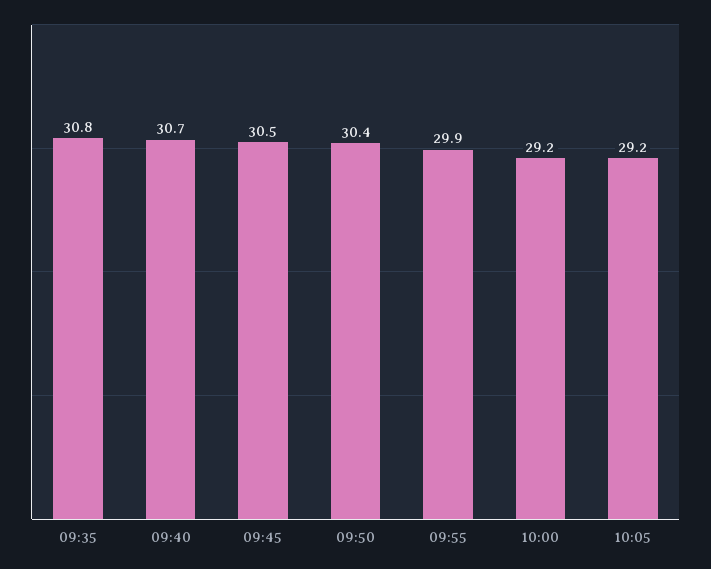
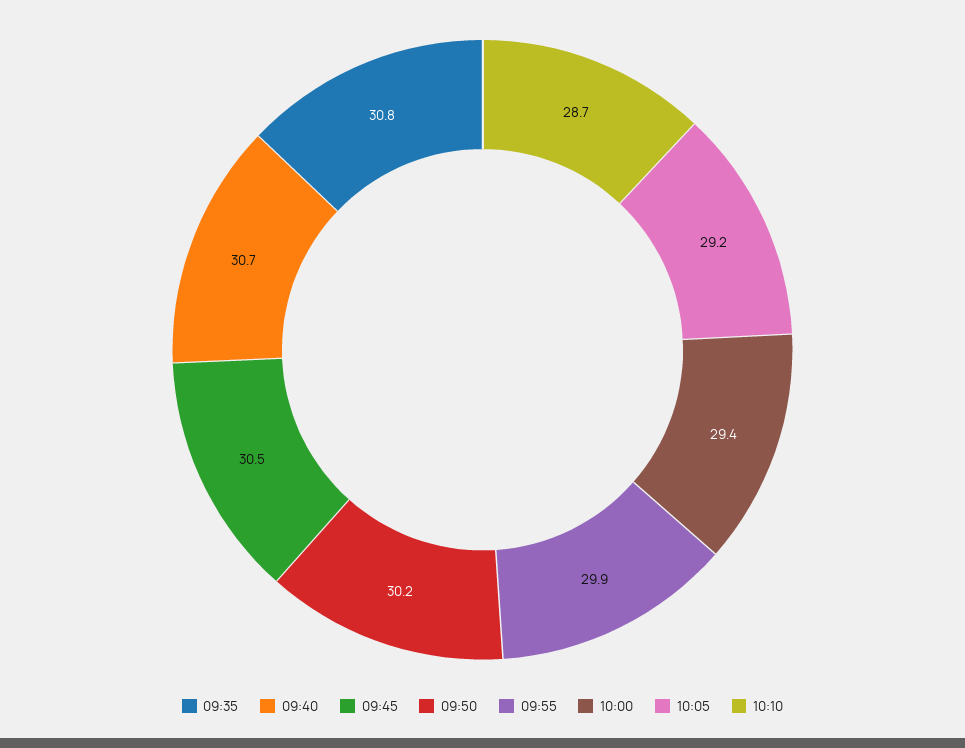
09:50: 30.4 -> 30.2
10:00: 29.2 -> 29.4
10:10: none -> 28.7

